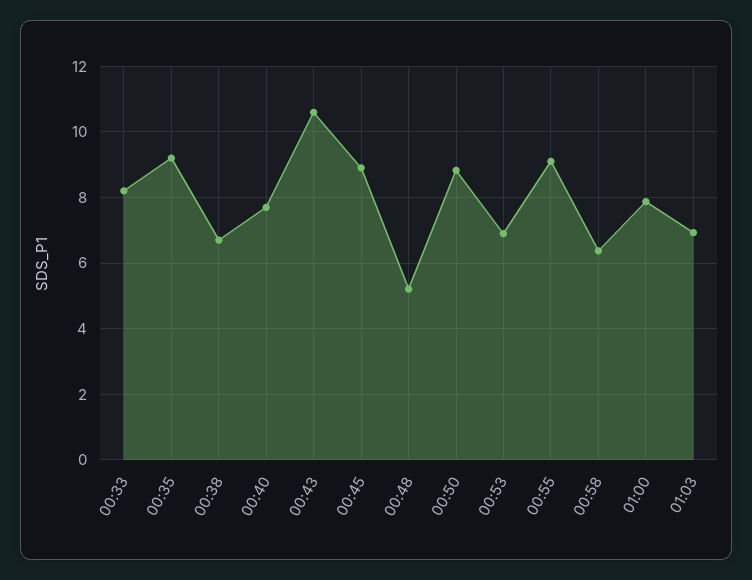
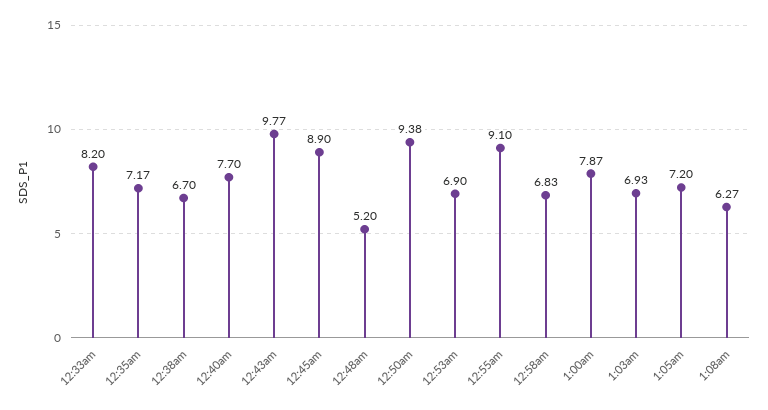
00:35: 9.2 -> 7.17
00:43: 10.6 -> 9.77
00:50: 8.8 -> 9.38
00:58: 6.4 -> 6.83
1:05am: none -> 7.2
1:08am: none -> 6.27

